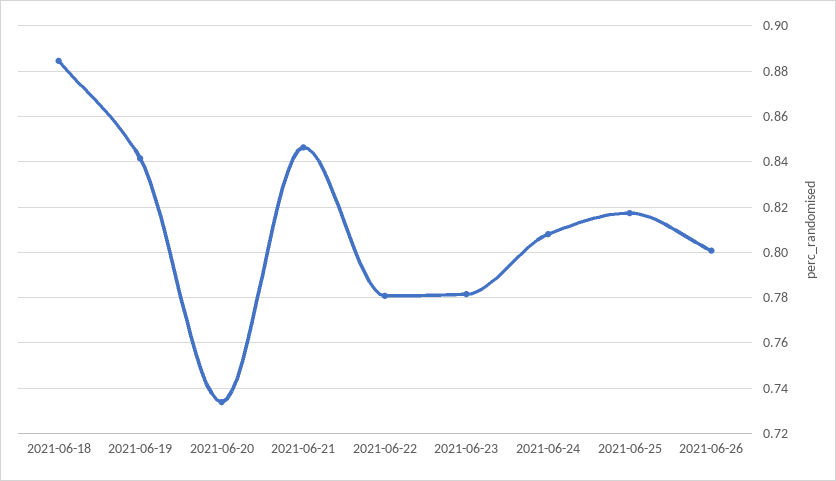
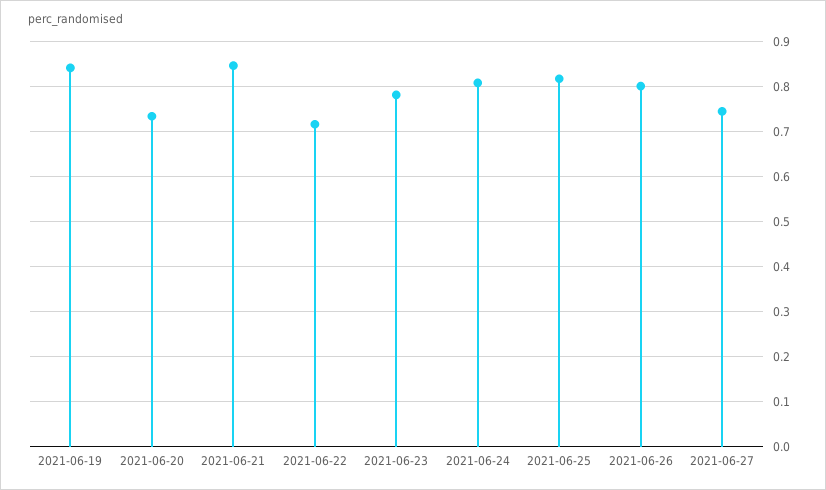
2021-06-18: 0.885 -> none
2021-06-22: 0.78 -> 0.72
2021-06-27: none -> 0.74

